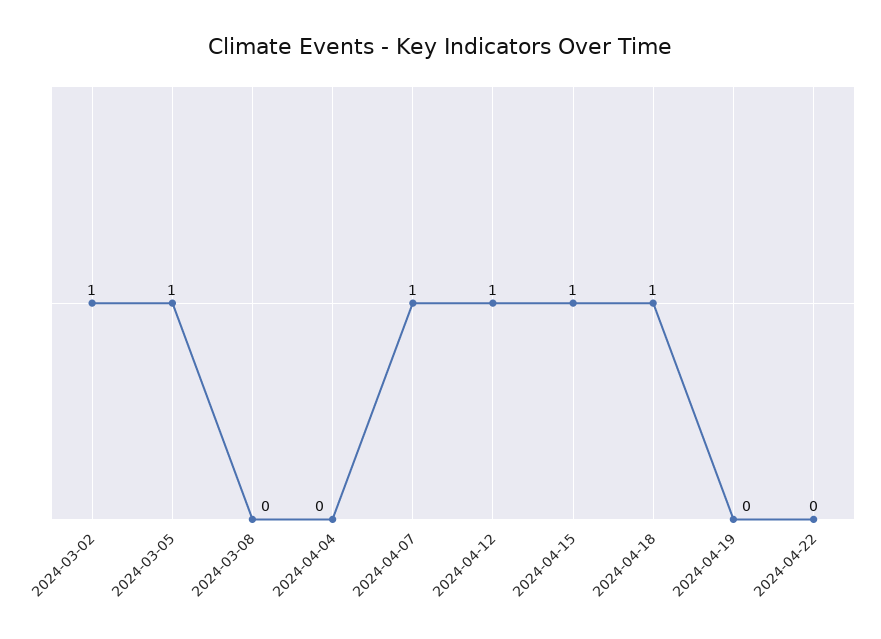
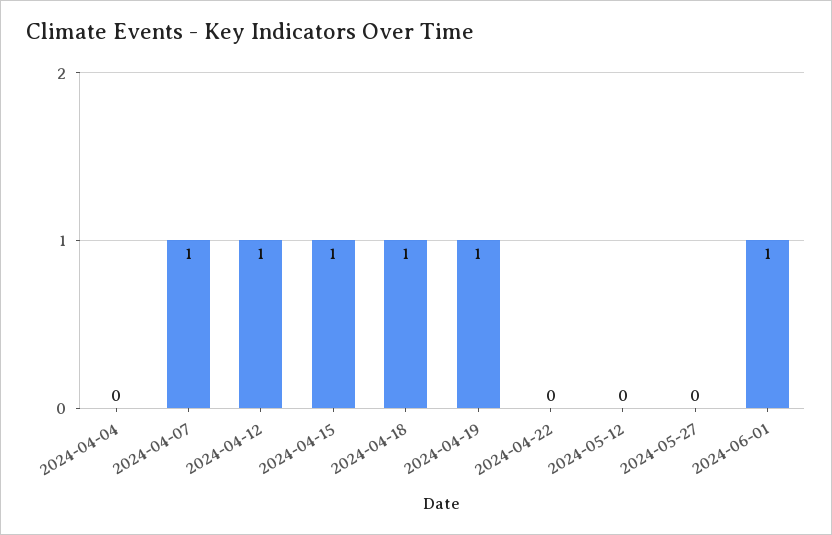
2024-03-02: 1 -> none
2024-03-05: 1 -> none
2024-03-08: 0 -> none
2024-04-19: 0 -> 1
2024-05-12: none -> 0
2024-05-27: none -> 0
2024-06-01: none -> 1

